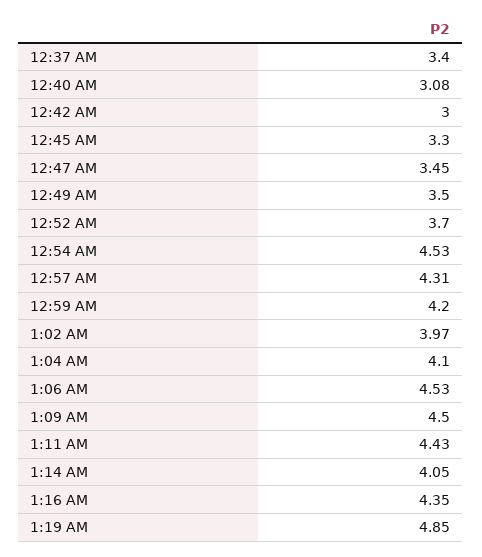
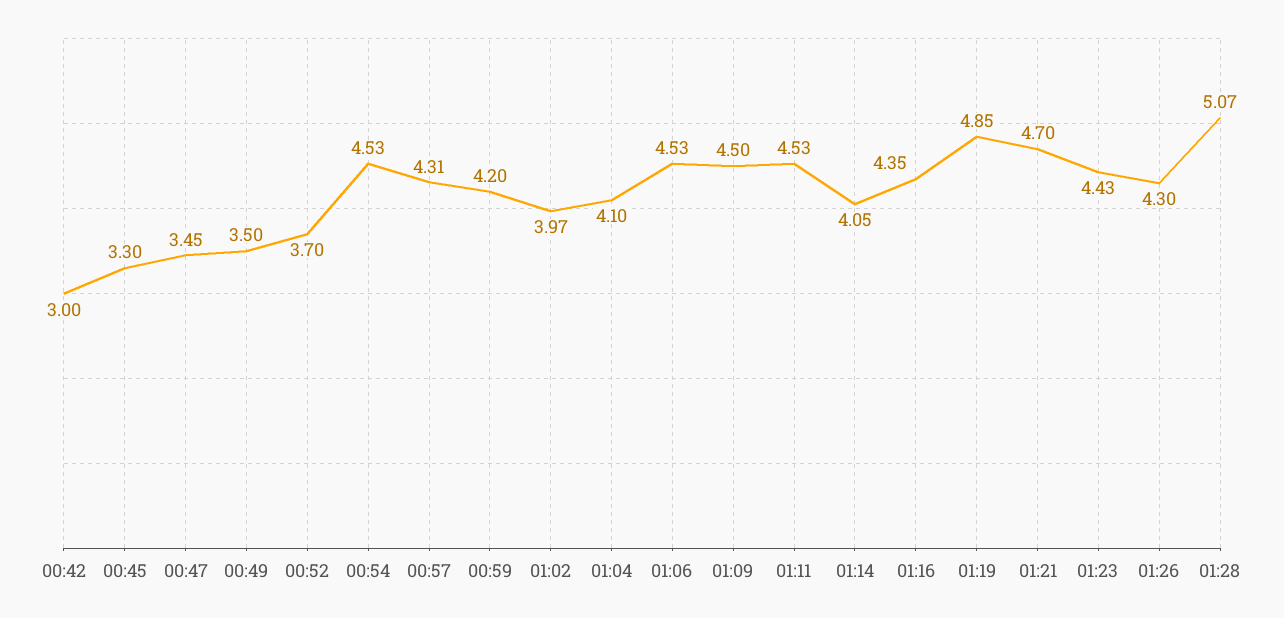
12:37 AM: 3.4 -> none
12:40 AM: 3.08 -> none
1:11 AM: 4.43 -> 4.53
01:21: none -> 4.7
01:23: none -> 4.43
01:26: none -> 4.3
01:28: none -> 5.07

